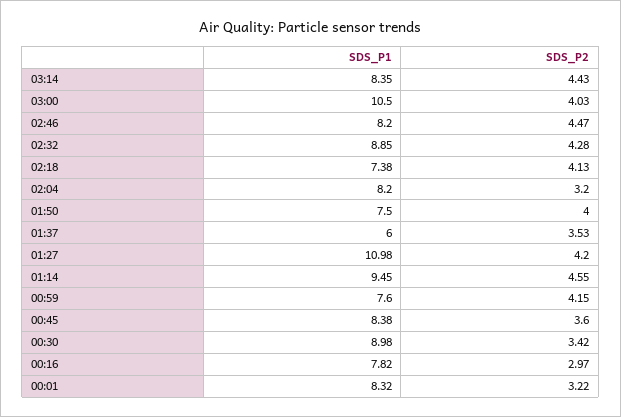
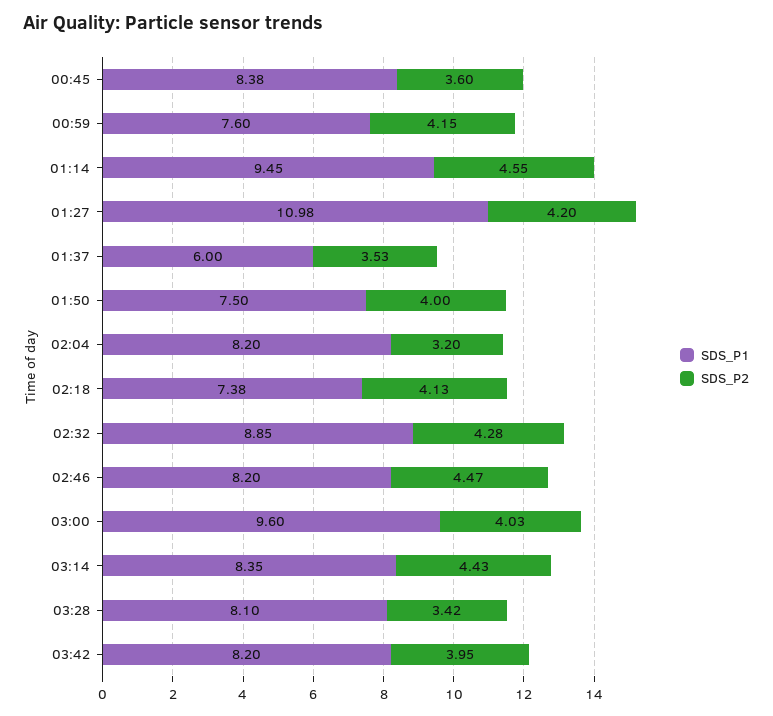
SDS_P1, 03:00: 10.5 -> 9.6
SDS_P1, 00:30: 8.98 -> none
SDS_P2, 00:30: 3.42 -> none
SDS_P1, 00:16: 7.82 -> none
SDS_P2, 00:16: 2.97 -> none
SDS_P1, 00:01: 8.32 -> none
SDS_P2, 00:01: 3.22 -> none
SDS_P1, 03:28: none -> 8.1
SDS_P2, 03:28: none -> 3.42
SDS_P1, 03:42: none -> 8.2
SDS_P2, 03:42: none -> 3.95

